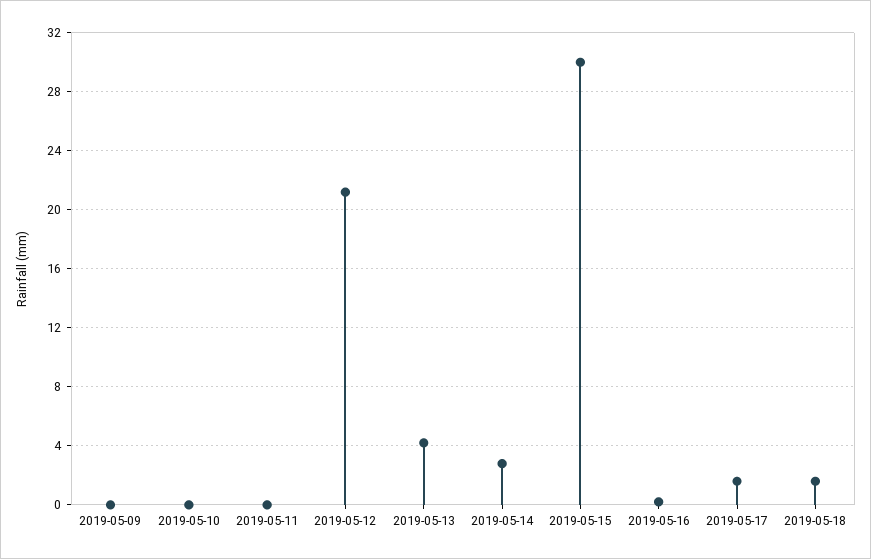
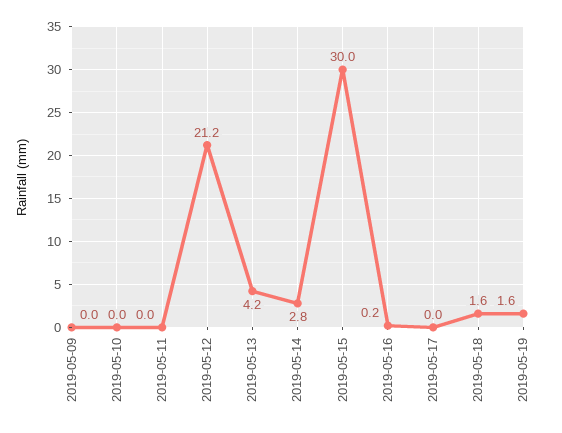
2019-05-17: 1.5 -> 0
2019-05-19: none -> 1.6

